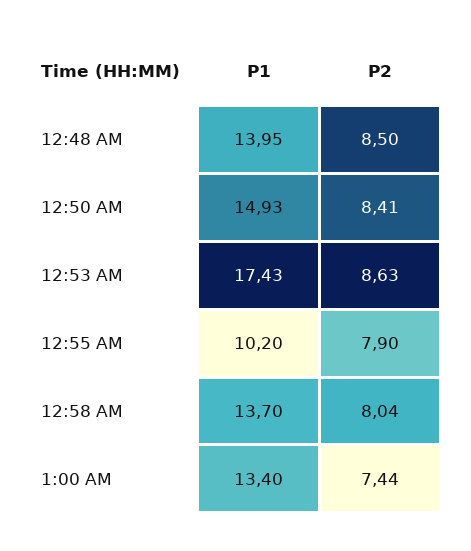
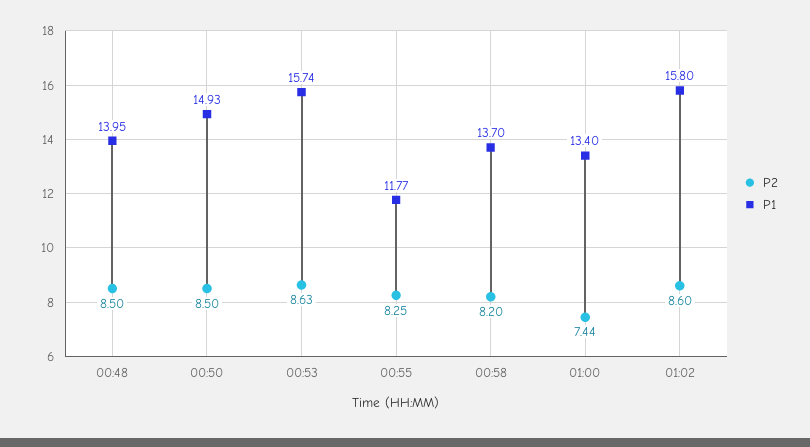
P2, 12:50 AM: 8.41 -> 8.5
P1, 12:53 AM: 17.43 -> 15.74
P1, 12:55 AM: 10.2 -> 11.77
P2, 12:55 AM: 7.9 -> 8.25
P2, 12:58 AM: 8.04 -> 8.2
P2, 01:02: none -> 8.6
P1, 01:02: none -> 15.8

